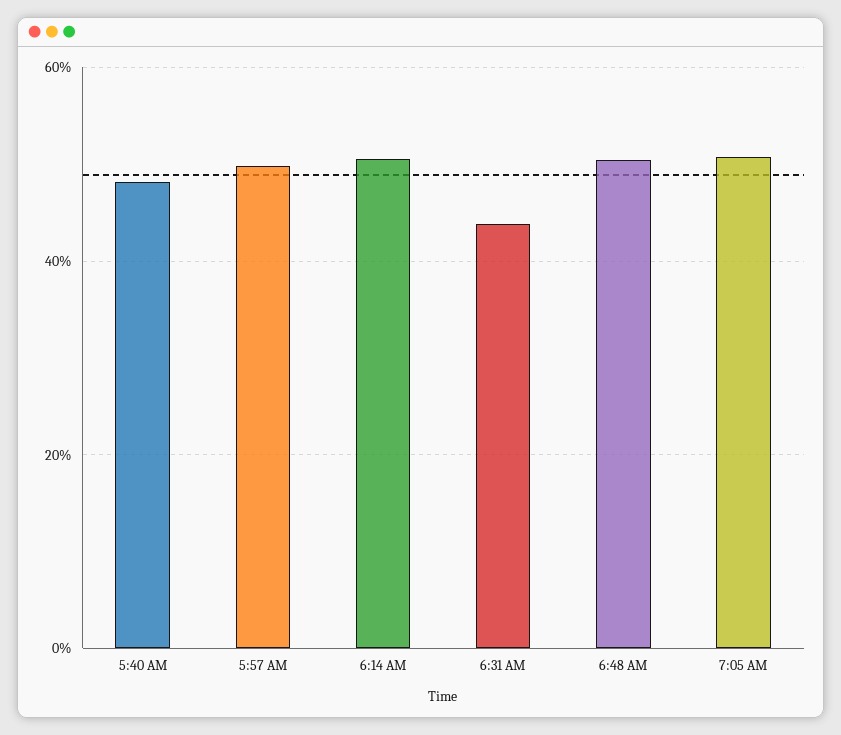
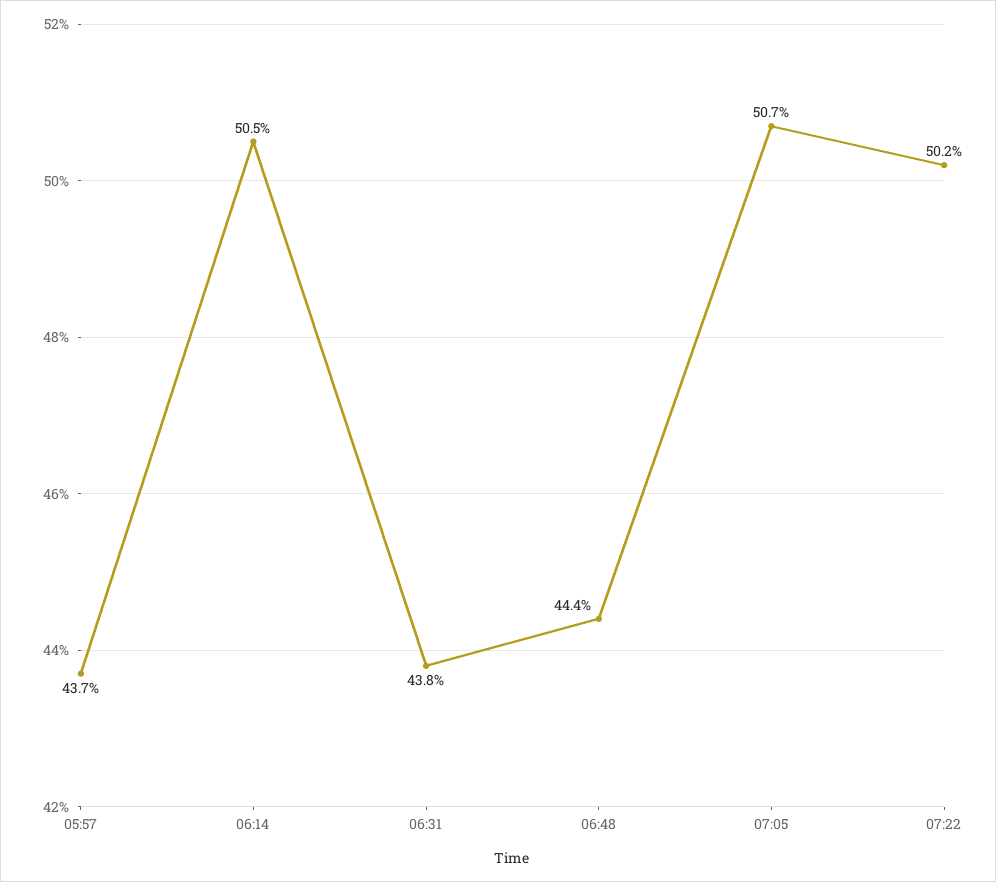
5:40 AM: 48 -> none
5:57 AM: 50 -> 43.7
6:48 AM: 50 -> 44.4
07:22: none -> 50.2

